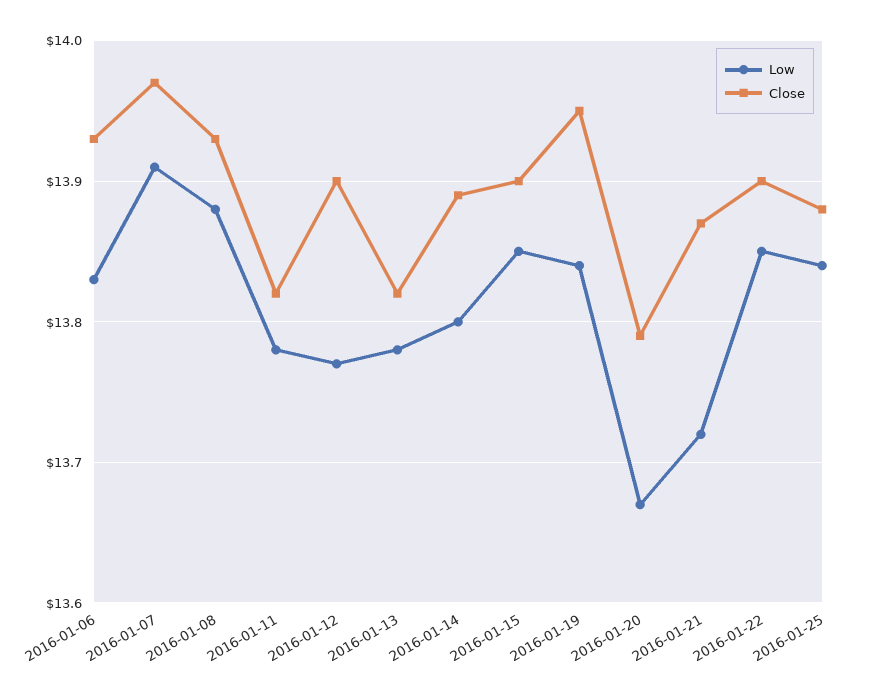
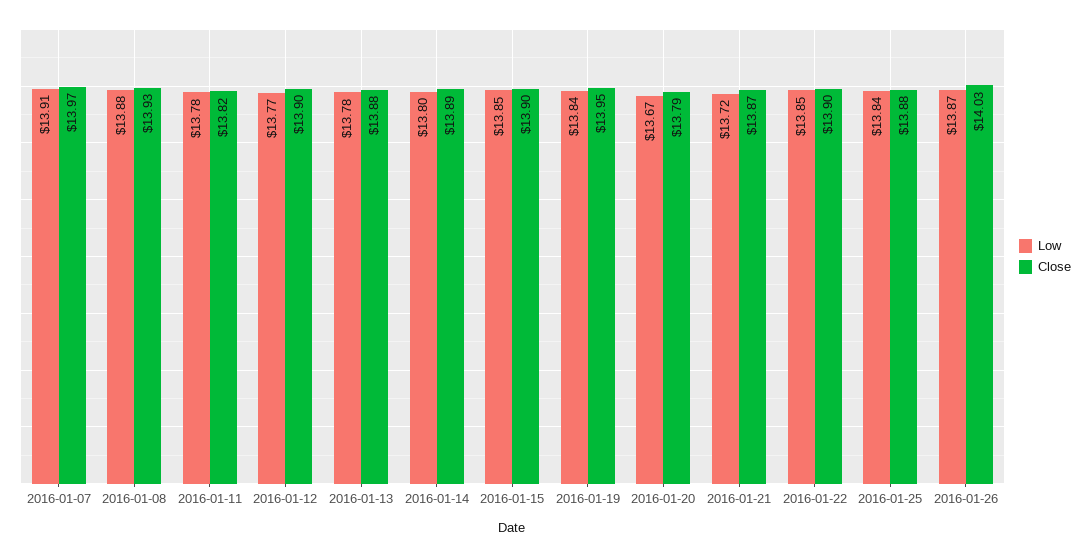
Low, 2016-01-06: 13.83 -> none
Close, 2016-01-06: 13.93 -> none
Close, 2016-01-13: 13.82 -> 13.88
Low, 2016-01-26: none -> 13.87
Close, 2016-01-26: none -> 14.03

